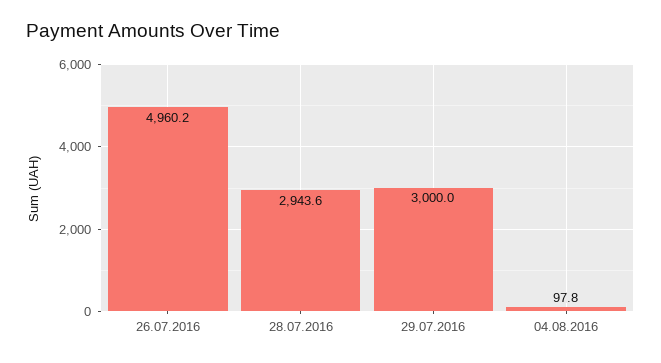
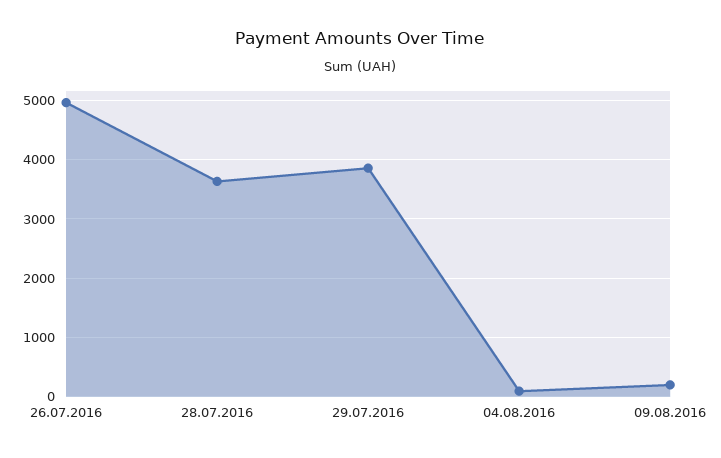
28.07.2016: 2943.6 -> 3600
29.07.2016: 3000 -> 3800
09.08.2016: none -> 200

